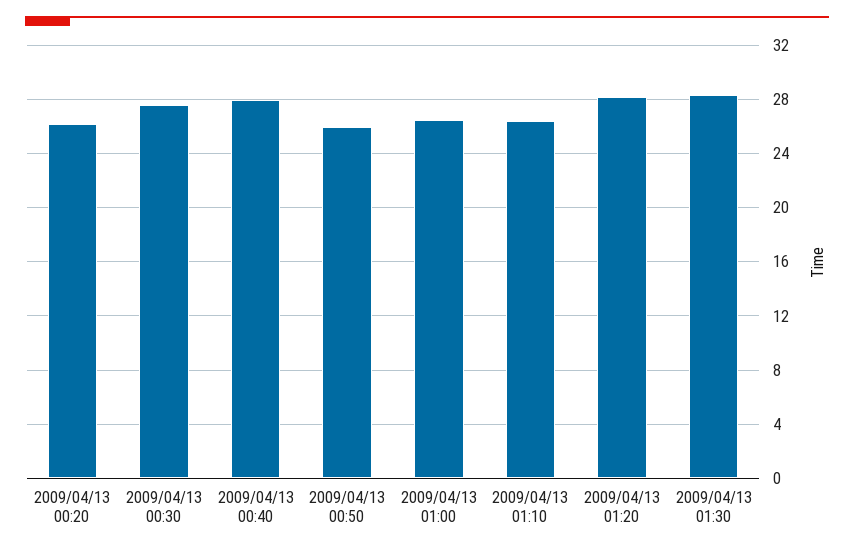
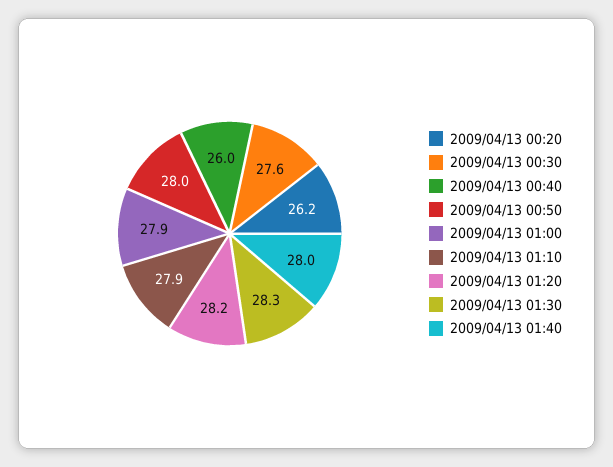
2009/04/13 00:40: 28 -> 26
2009/04/13 00:50: 26 -> 28
2009/04/13 01:00: 26.5 -> 27.9
2009/04/13 01:10: 26.5 -> 27.9
2009/04/13 01:40: none -> 28

